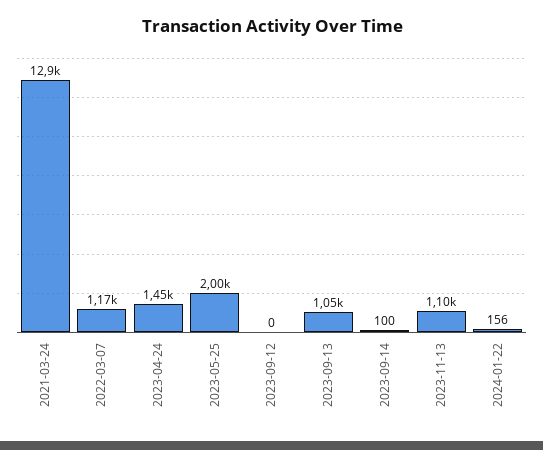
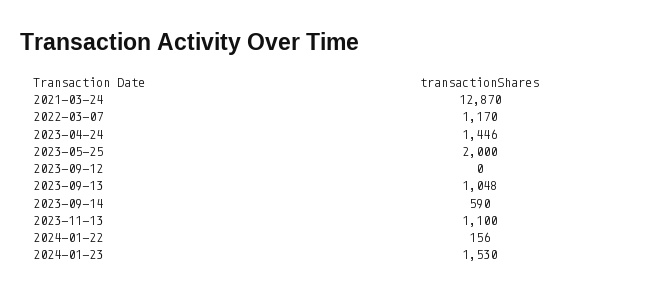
2023-09-14: 100 -> 590
2024-01-23: none -> 1530

